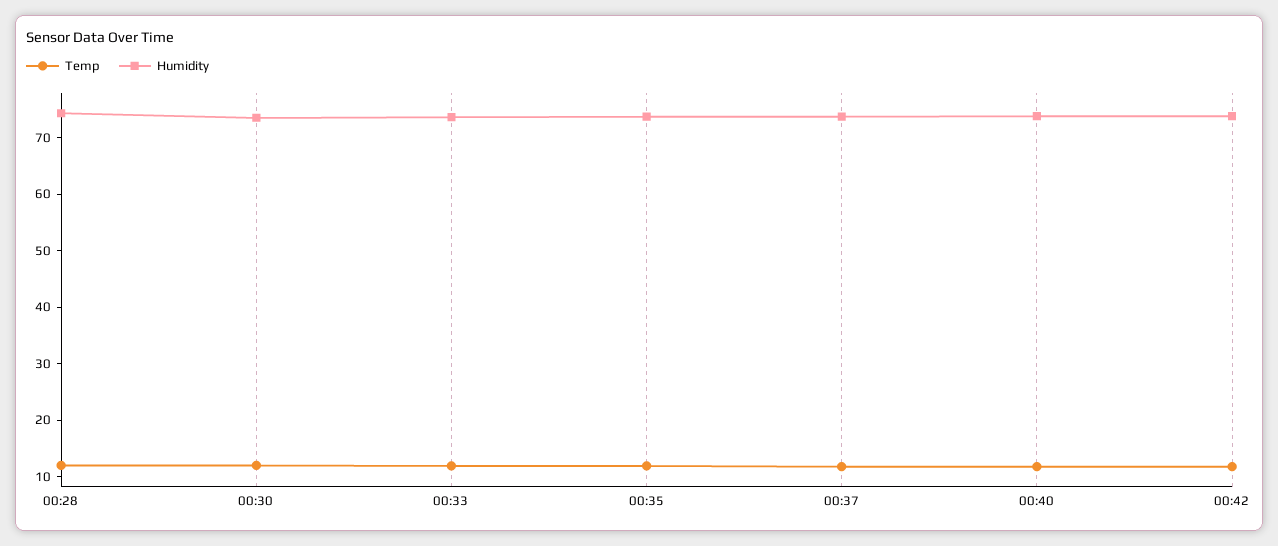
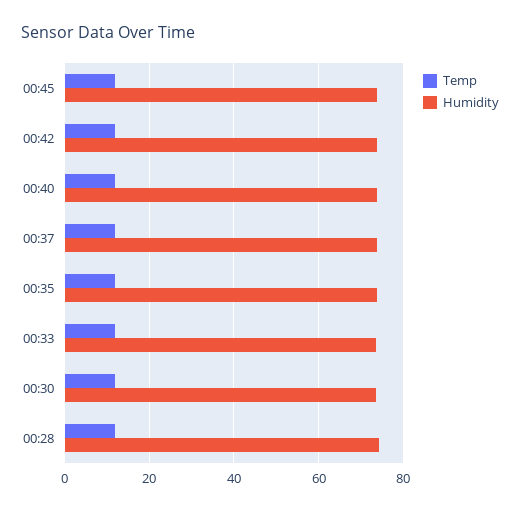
Temp, 00:45: none -> 12
Humidity, 00:45: none -> 74

